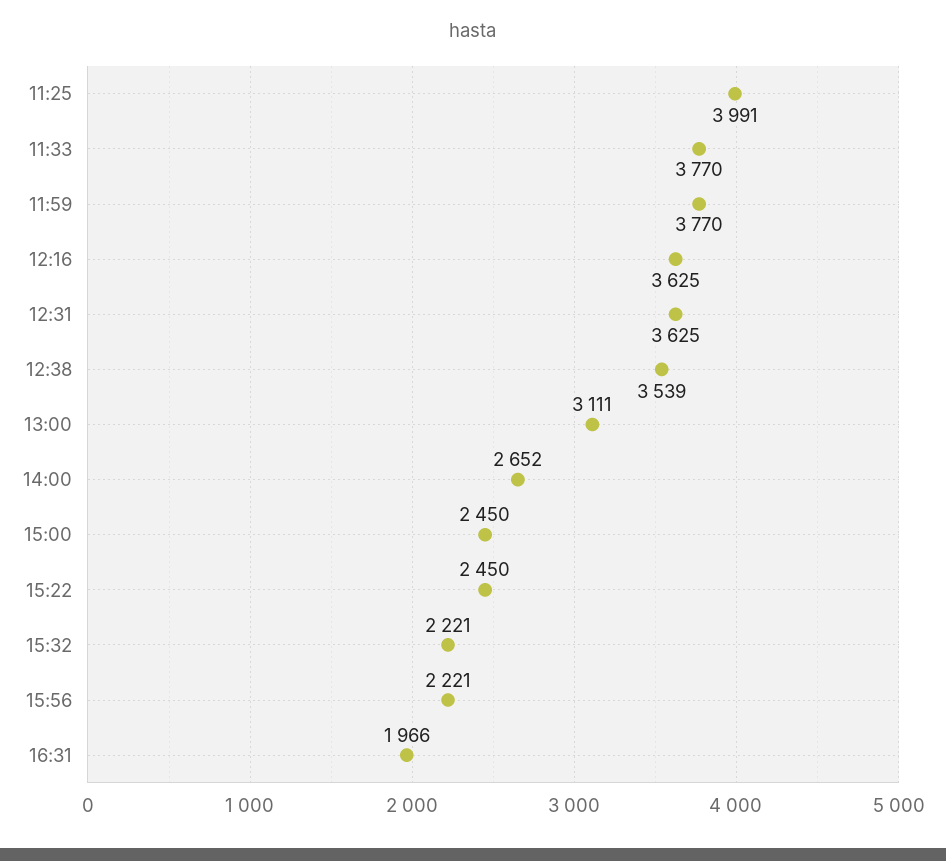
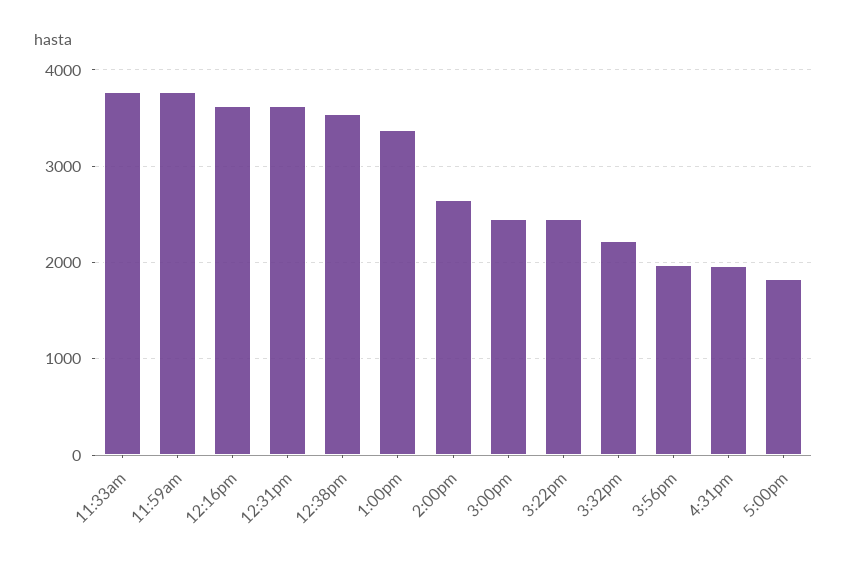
11:25: 3991 -> none
13:00: 3111 -> 3400
15:56: 2221 -> 2000
5:00pm: none -> 1800

